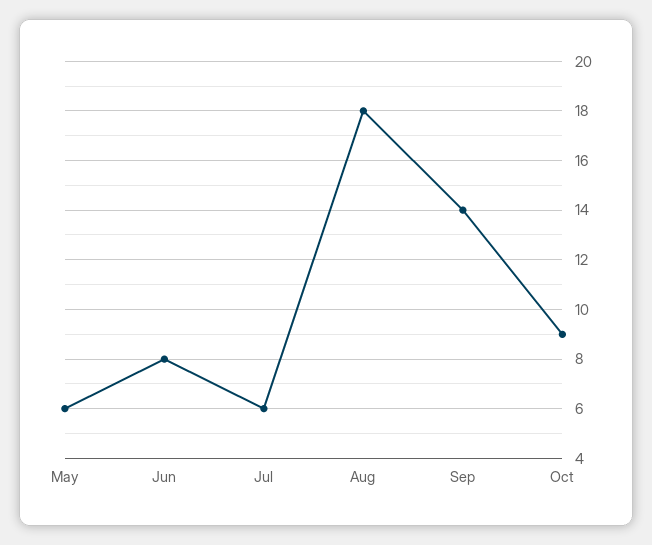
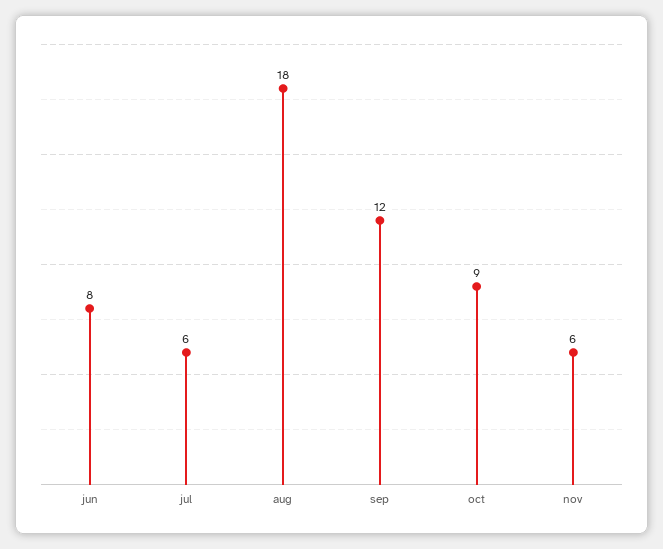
May: 6 -> none
Sep: 14 -> 12
nov: none -> 6

